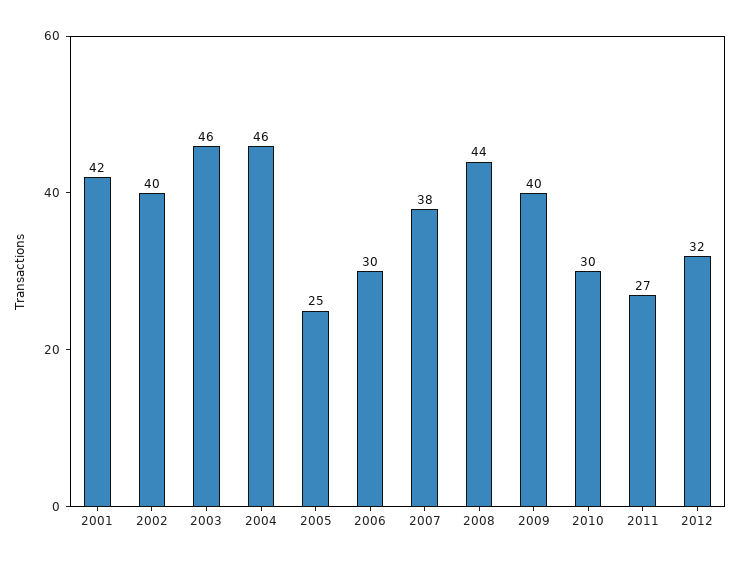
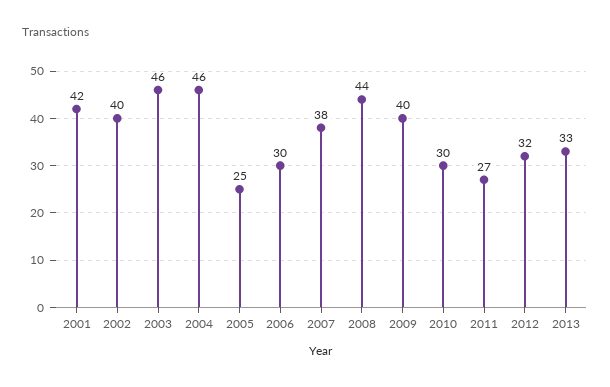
2013: none -> 33

